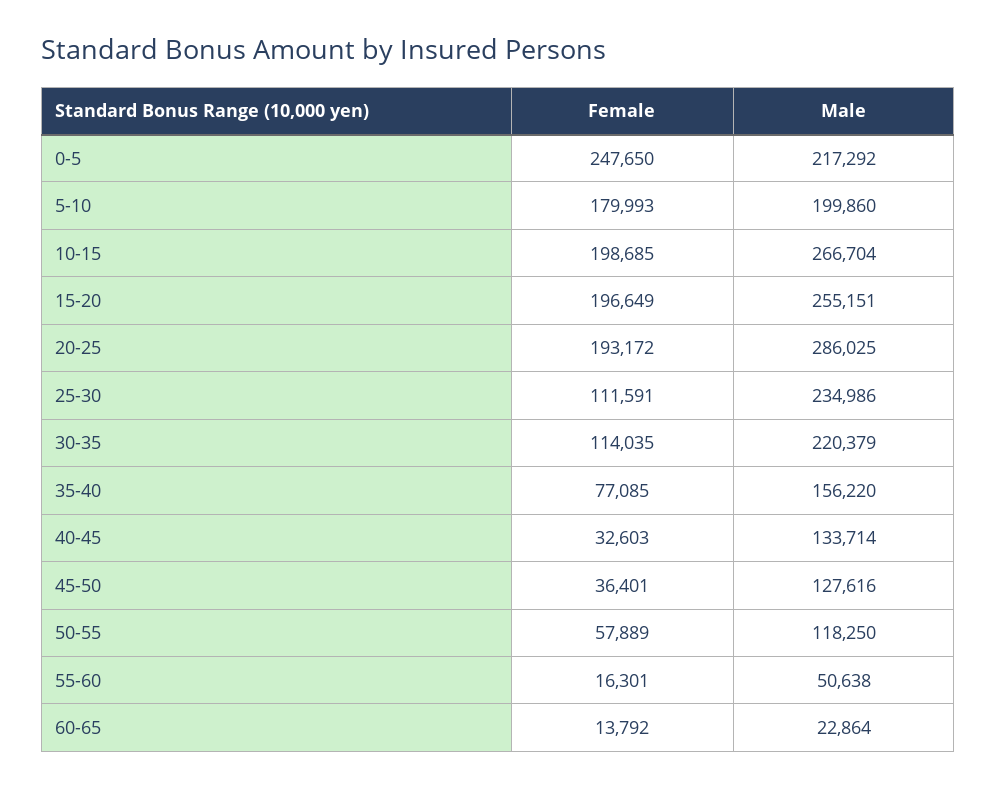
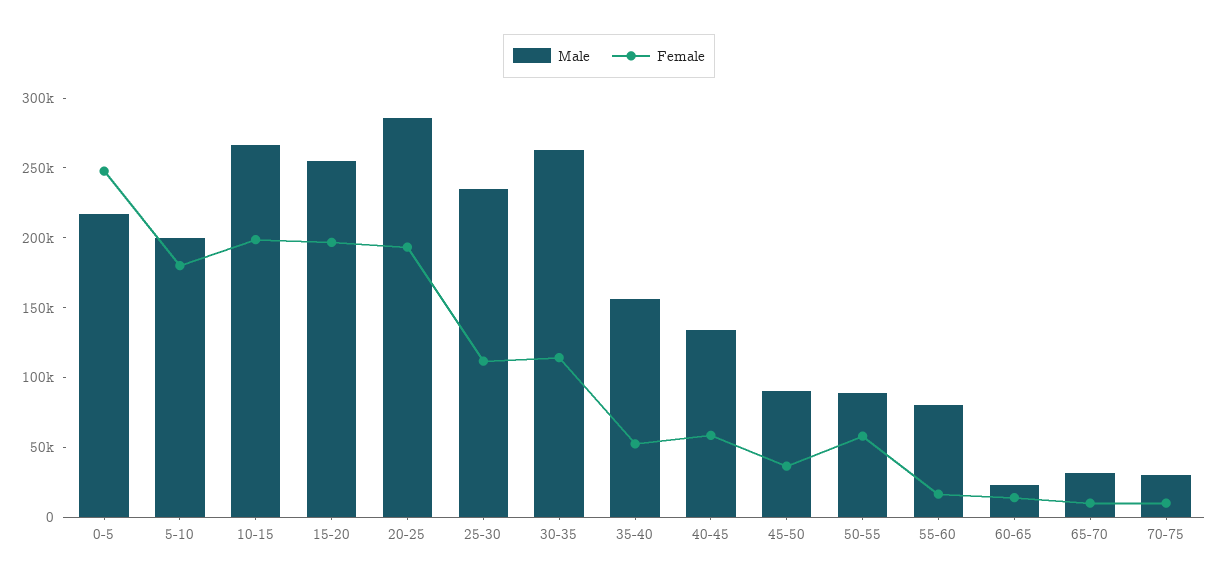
Male, 30-35: 220379 -> 260000
Female, 35-40: 77085 -> 50000
Female, 40-45: 32603 -> 60000
Male, 45-50: 127616 -> 90000
Male, 50-55: 118250 -> 90000
Male, 55-60: 50638 -> 80000
Male, 65-70: none -> 30000
Female, 65-70: none -> 10000
Male, 70-75: none -> 30000
Female, 70-75: none -> 10000

